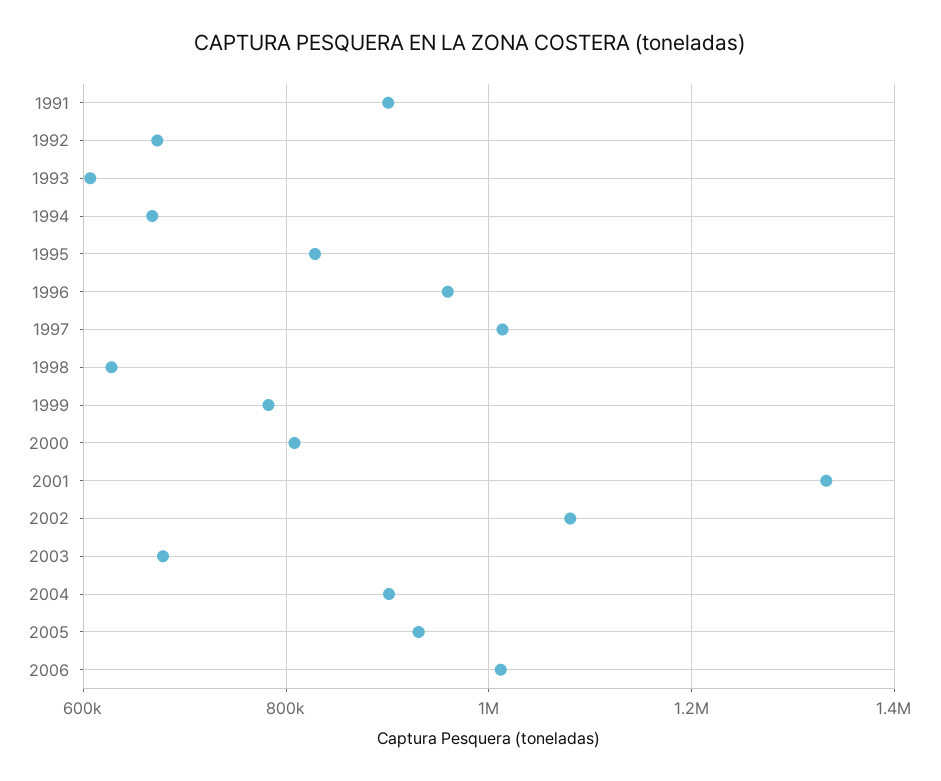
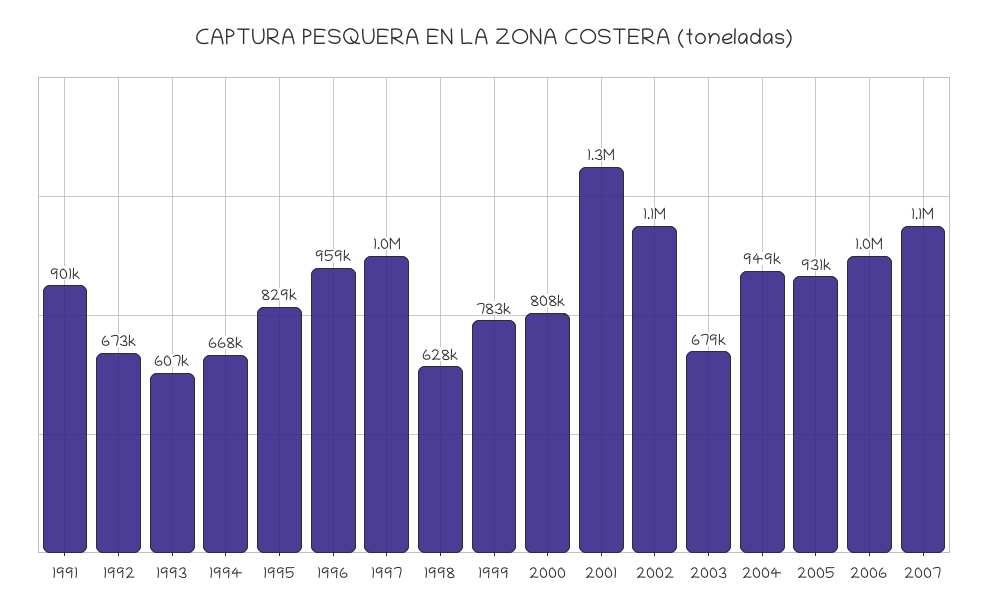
2004: 900000 -> 949000
2007: none -> 1100000

